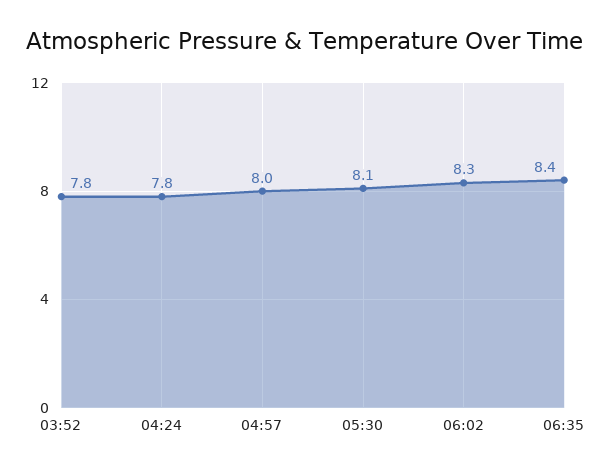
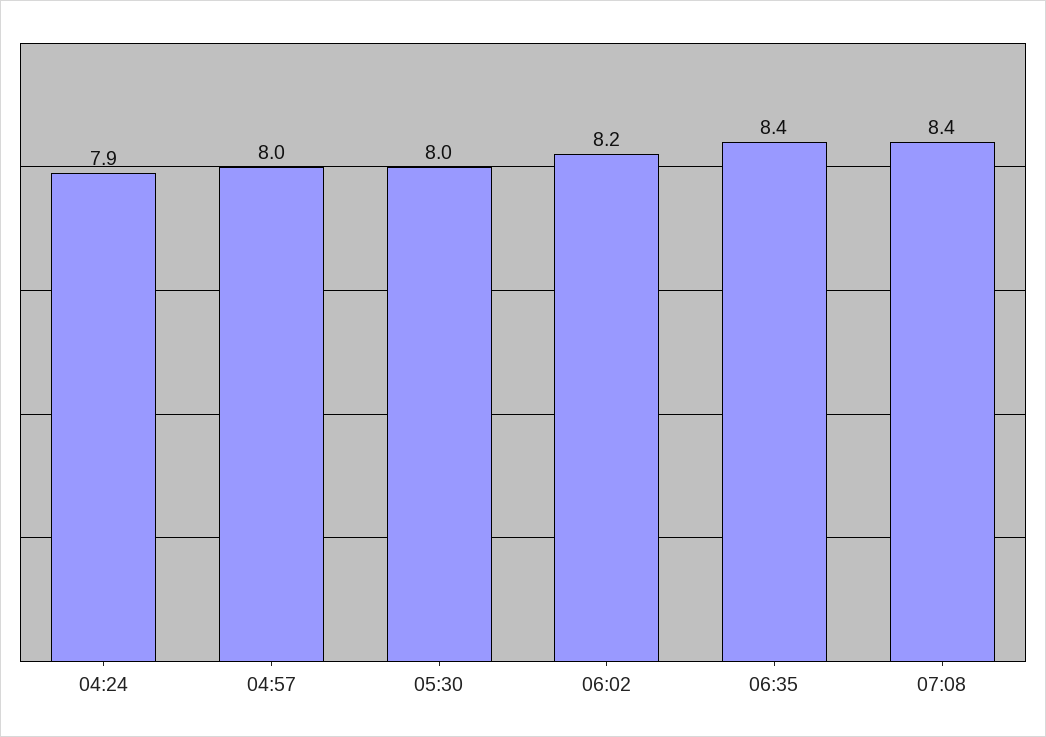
03:52: 7.8 -> none
04:24: 7.8 -> 7.9
05:30: 8.1 -> 8
06:02: 8.3 -> 8.2
07:08: none -> 8.4

